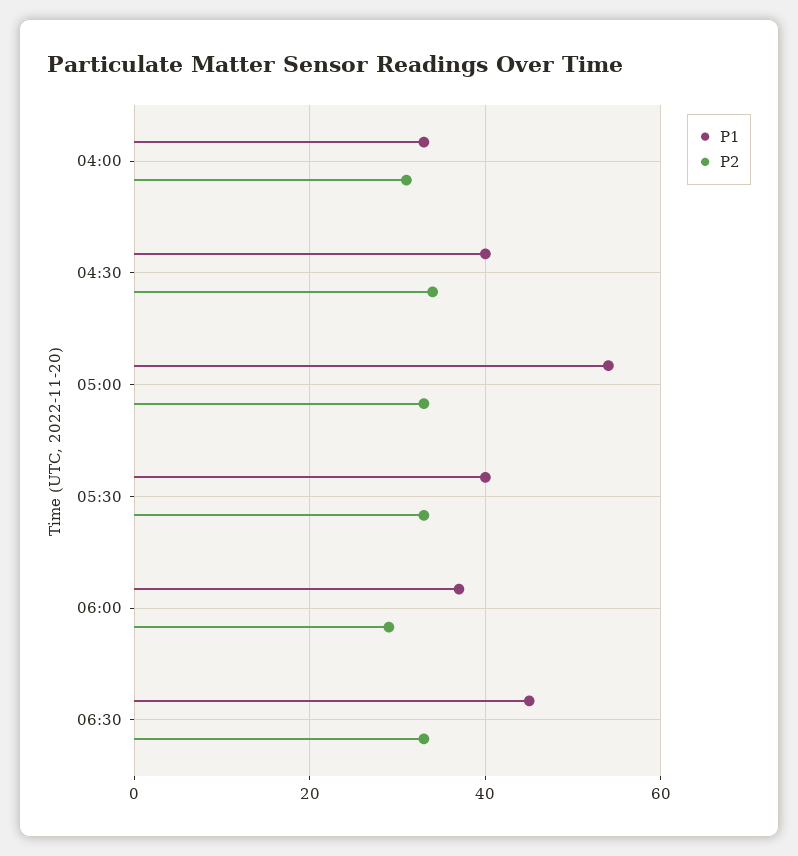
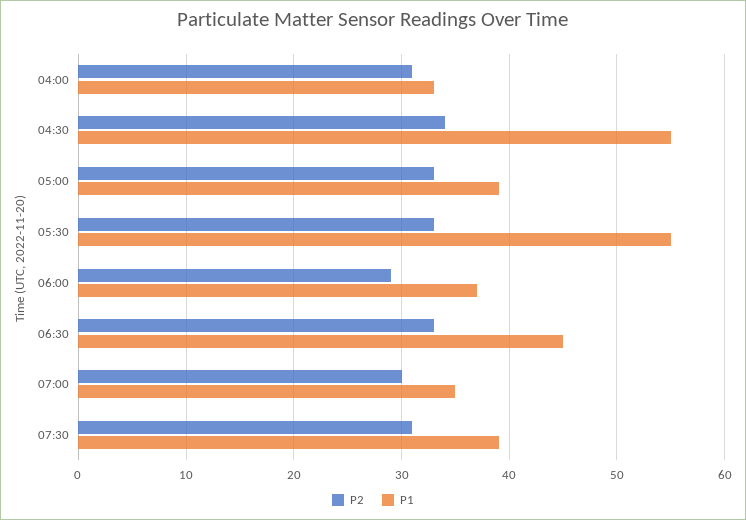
P1, 04:30: 40 -> 55
P1, 05:00: 55 -> 39
P1, 05:30: 40 -> 55
P2, 07:00: none -> 30
P1, 07:00: none -> 35
P2, 07:30: none -> 31
P1, 07:30: none -> 39

